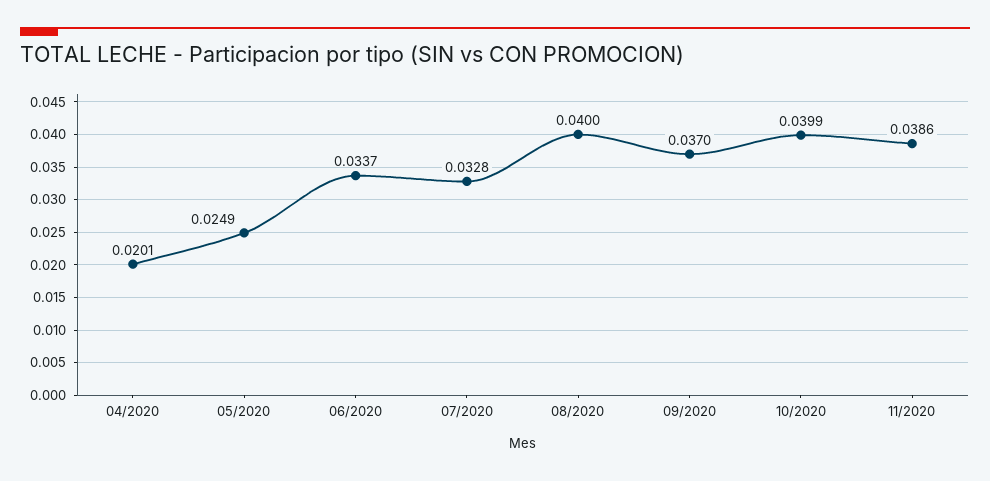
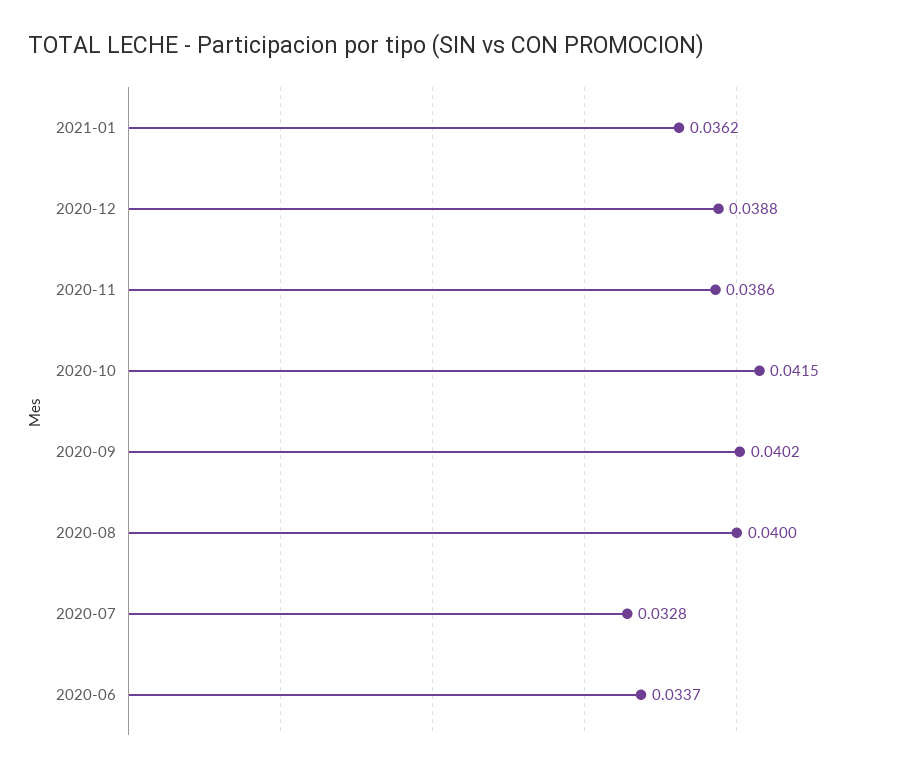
04/2020: 0.0201 -> none
05/2020: 0.0249 -> none
09/2020: 0.037 -> 0.0402
10/2020: 0.0399 -> 0.0415
2021-01: none -> 0.0362
2020-12: none -> 0.0388

